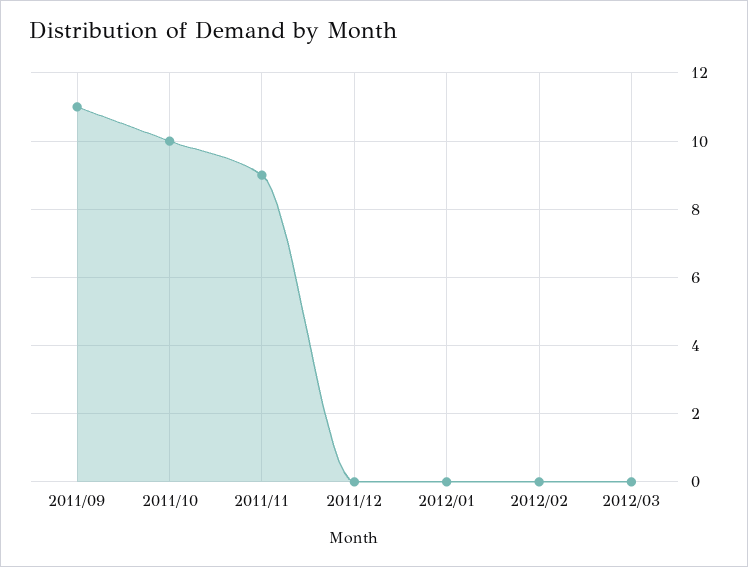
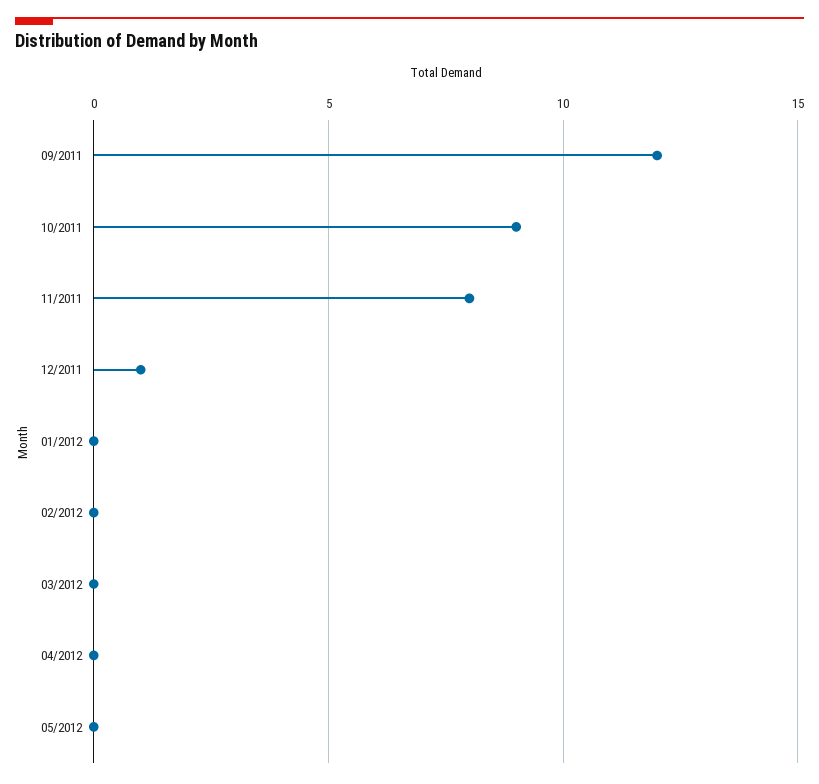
2011/09: 11 -> 12
2011/10: 10 -> 9
2011/11: 9 -> 8
2011/12: 0 -> 1
04/2012: none -> 0
05/2012: none -> 0

